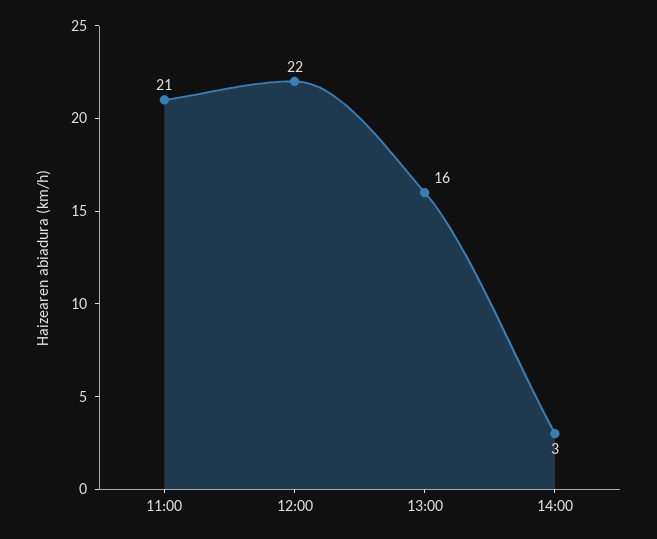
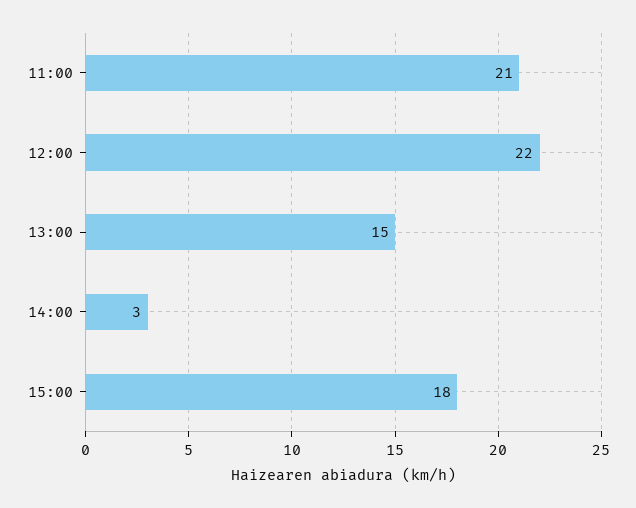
13:00: 16 -> 15
15:00: none -> 18

